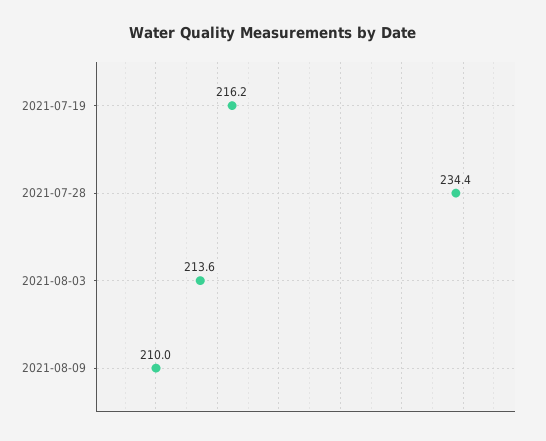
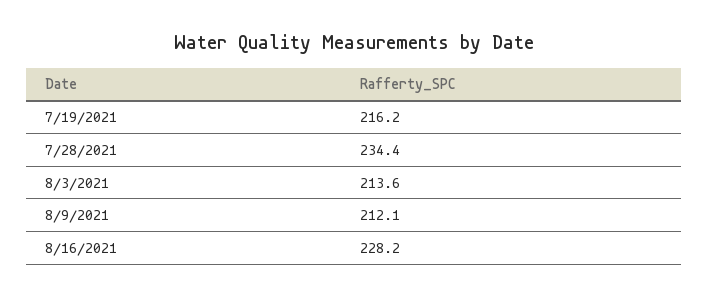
2021-08-09: 210 -> 212.1
8/16/2021: none -> 228.2

